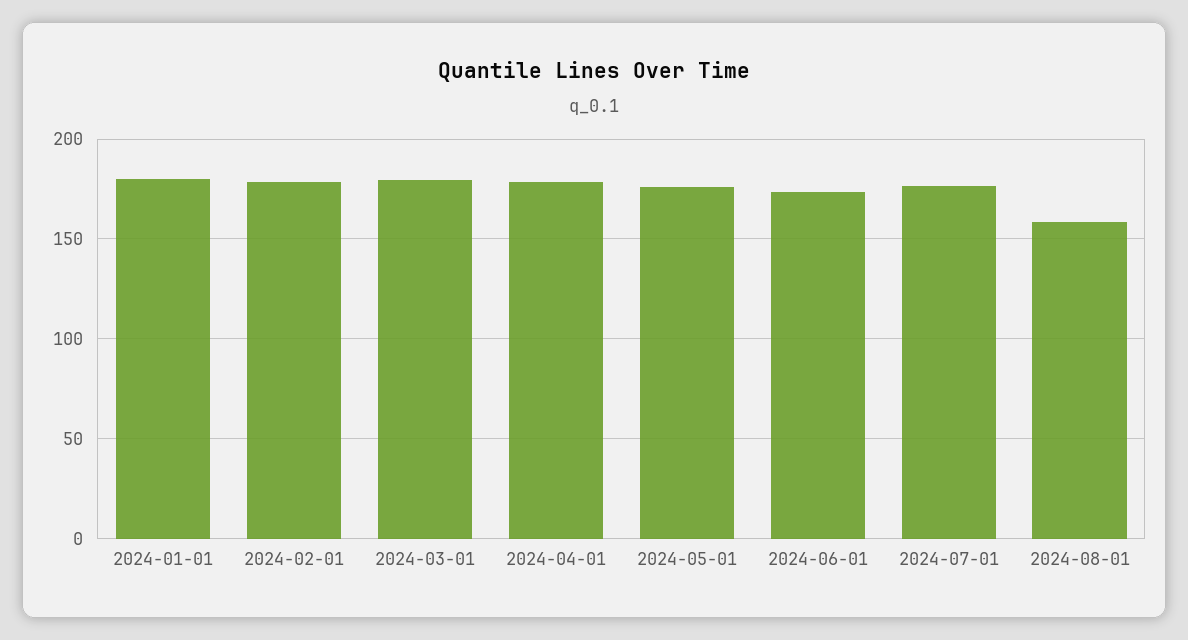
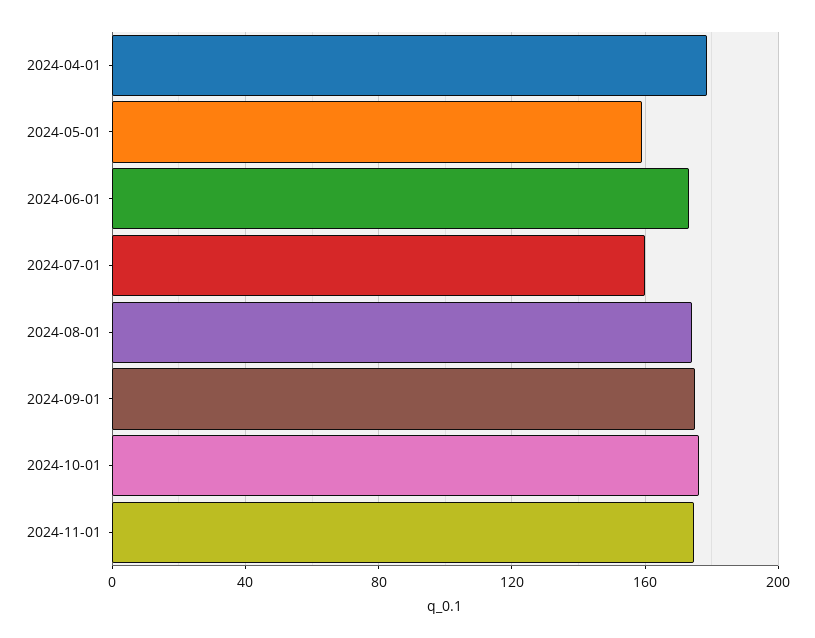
2024-01-01: 180 -> none
2024-02-01: 180 -> none
2024-03-01: 180 -> none
2024-05-01: 175 -> 160
2024-07-01: 175 -> 160
2024-08-01: 160 -> 175
2024-09-01: none -> 175
2024-10-01: none -> 175
2024-11-01: none -> 175

